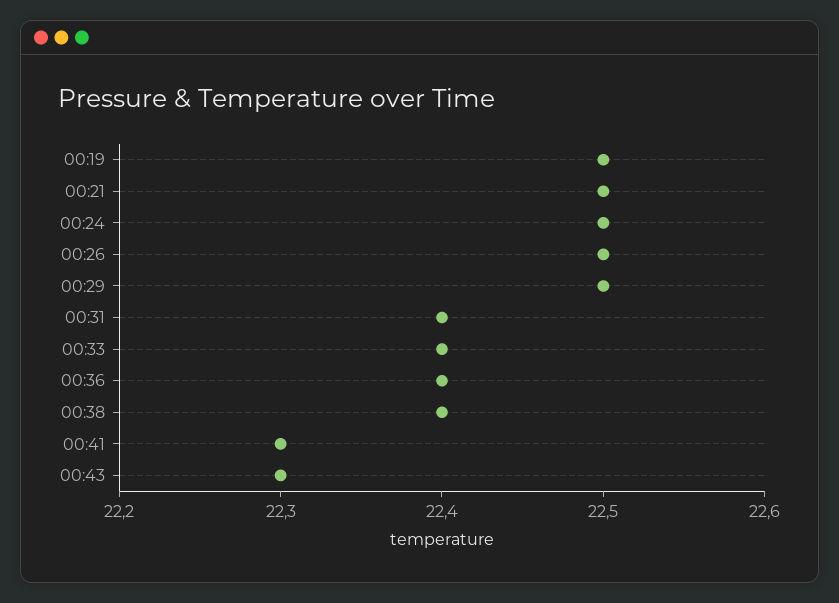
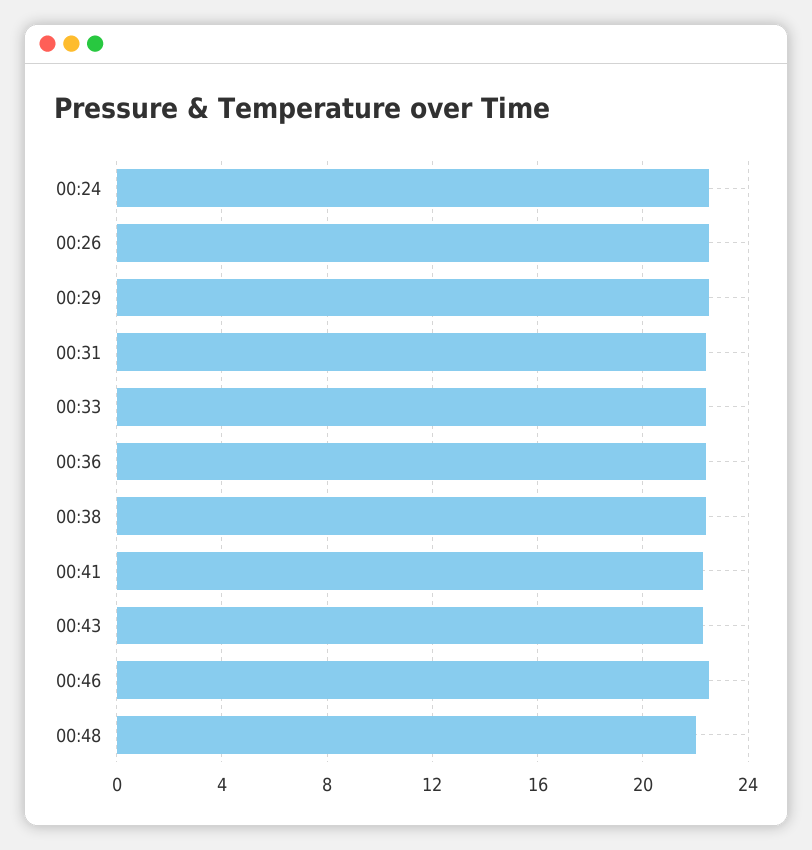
00:19: 22.5 -> none
00:21: 22.5 -> none
00:46: none -> 22.5
00:48: none -> 22

